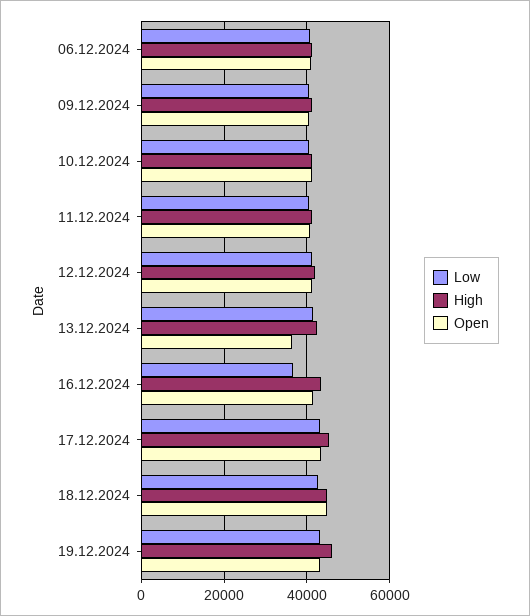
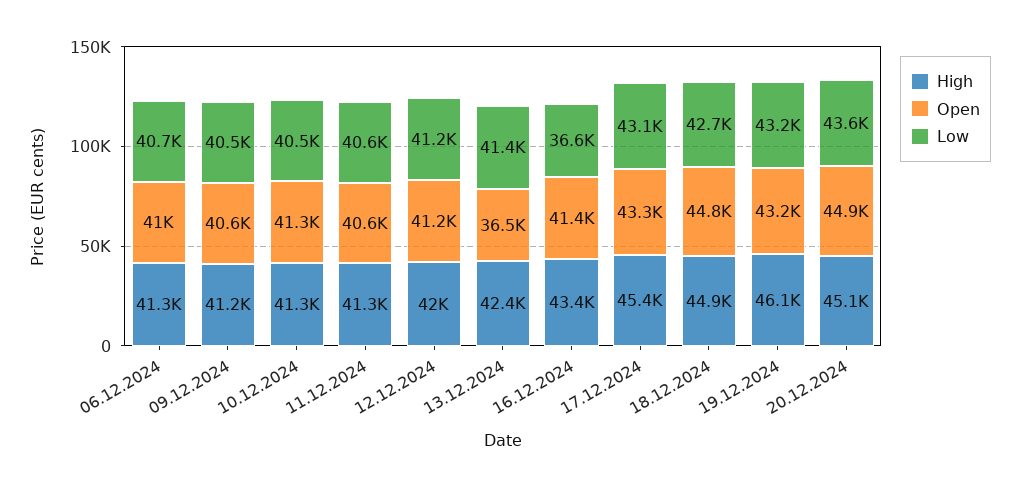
High, 20.12.2024: none -> 45100
Open, 20.12.2024: none -> 44900
Low, 20.12.2024: none -> 43600

